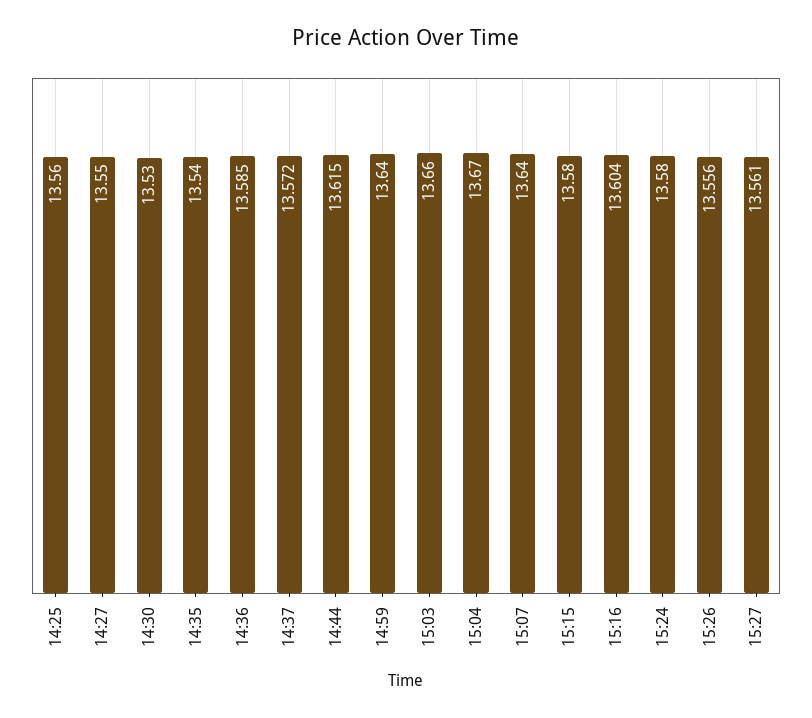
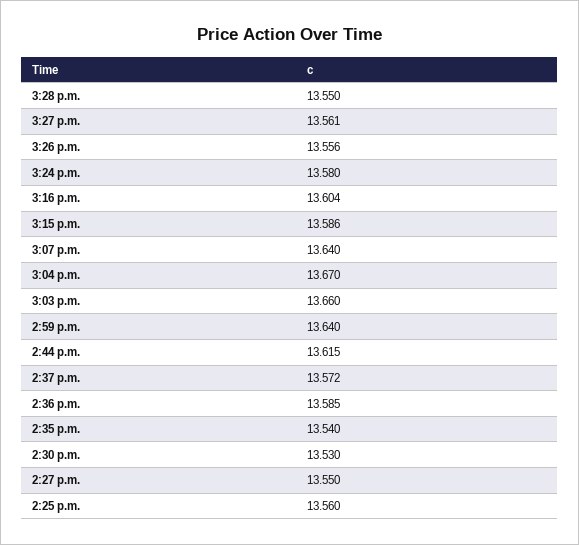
15:15: 13.58 -> 13.586
3:28 p.m.: none -> 13.55

